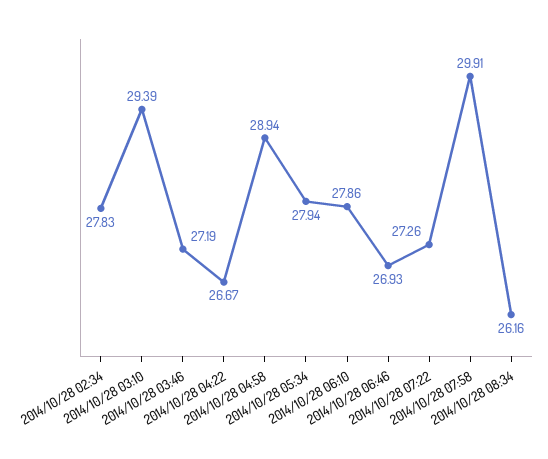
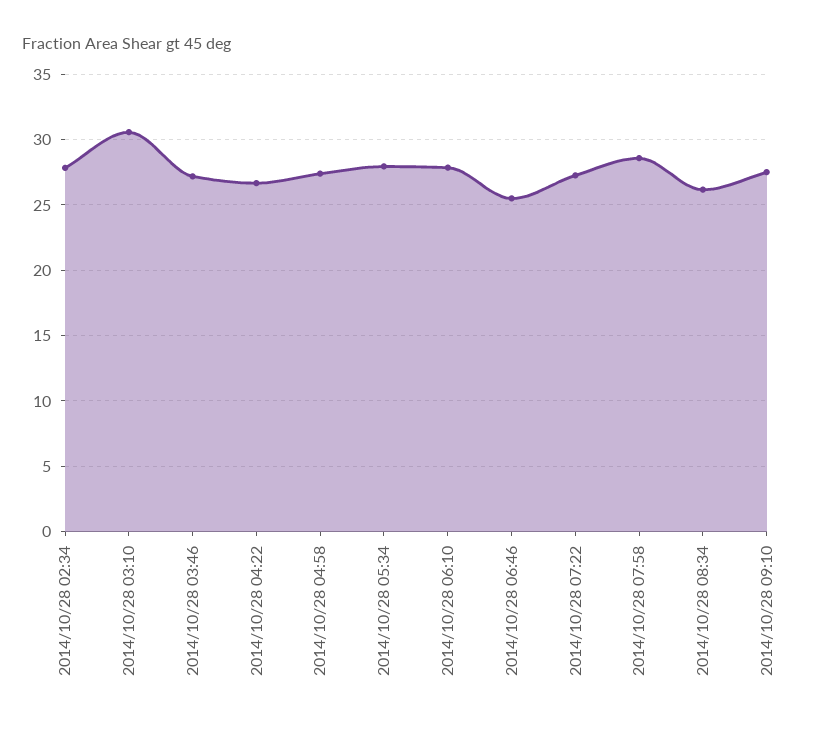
2014/10/28 03:10: 29.39 -> 30.5
2014/10/28 04:58: 28.94 -> 27.5
2014/10/28 06:46: 26.93 -> 25.5
2014/10/28 07:58: 29.91 -> 28.5
2014/10/28 09:10: none -> 27.5

